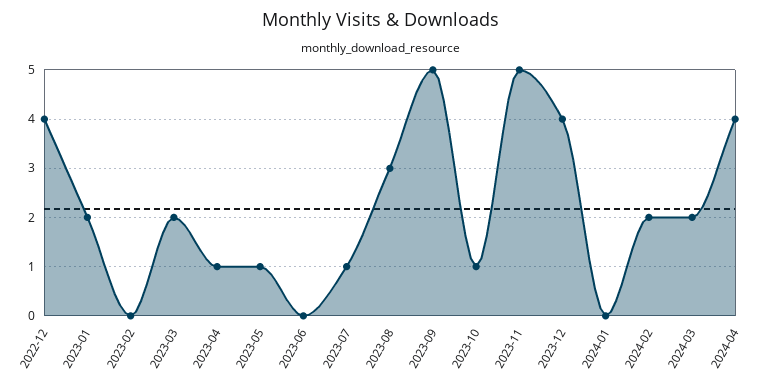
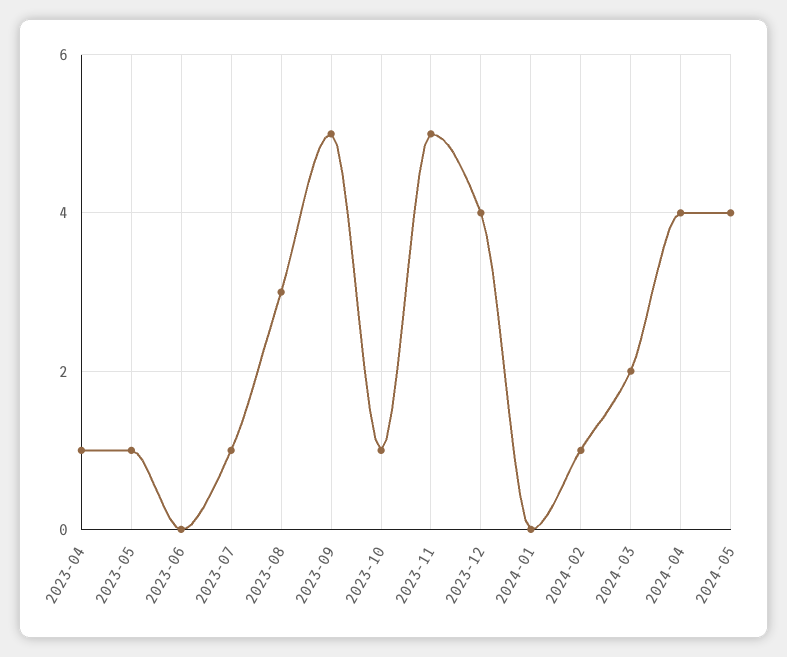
2022-12: 4 -> none
2023-01: 2 -> none
2023-02: 0 -> none
2023-03: 2 -> none
2024-02: 2 -> 1
2024-05: none -> 4

